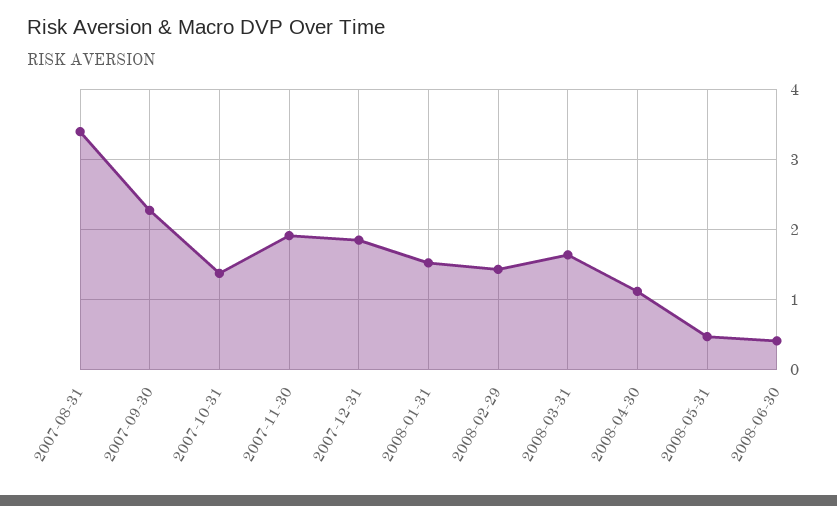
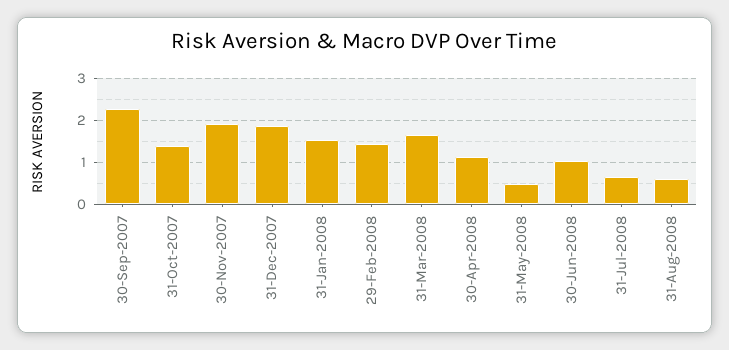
2007-08-31: 3.4 -> none
2008-06-30: 0.4 -> 1
31-Jul-2008: none -> 0.6
31-Aug-2008: none -> 0.6

